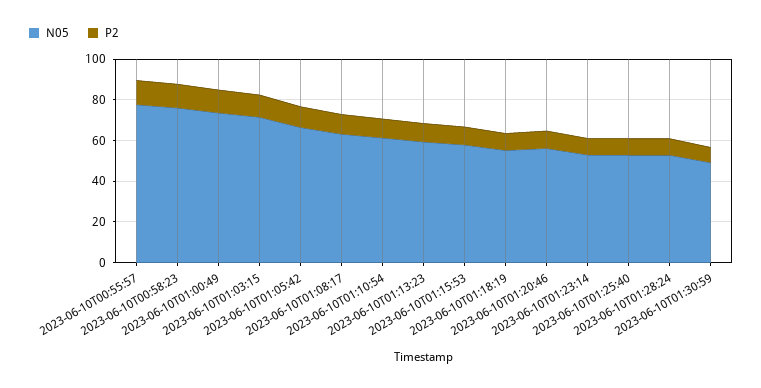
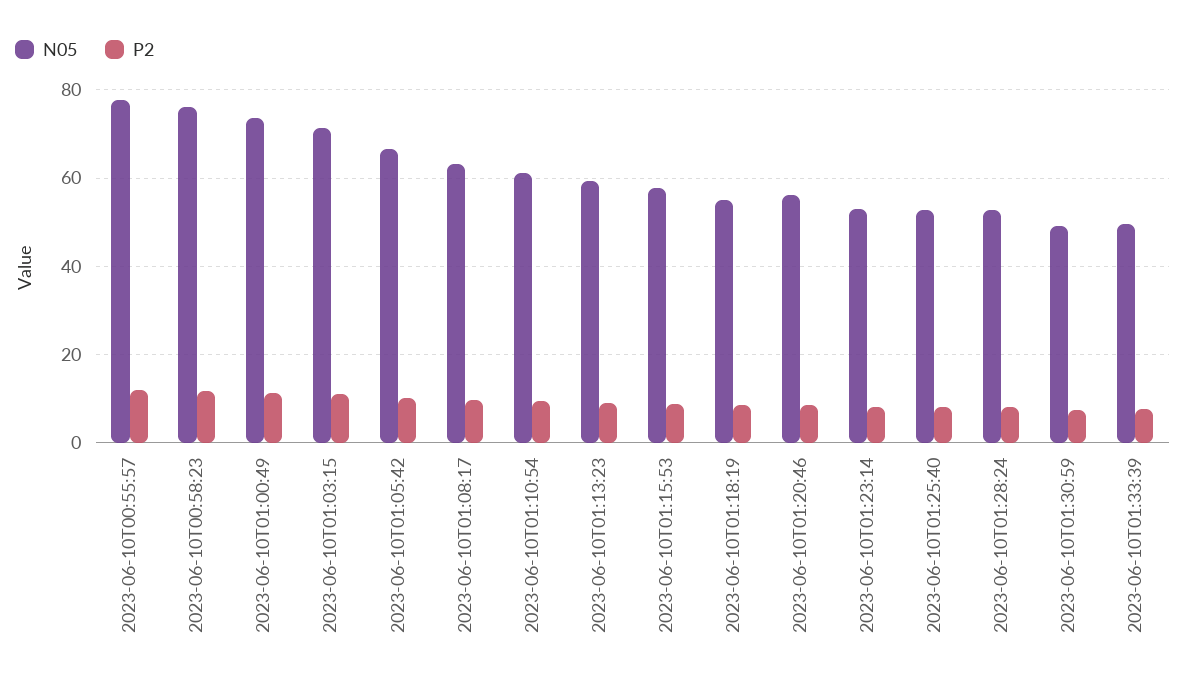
N05, 2023-06-10T01:33:39: none -> 50
P2, 2023-06-10T01:33:39: none -> 8

